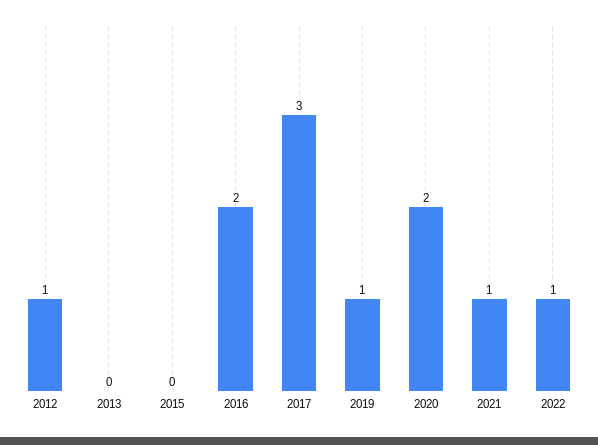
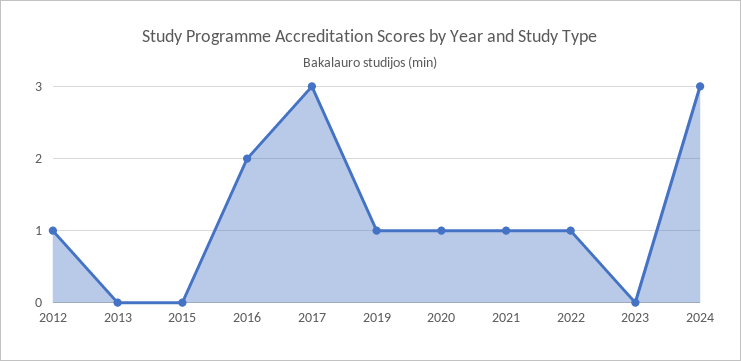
2020: 2 -> 1
2023: none -> 0
2024: none -> 3

